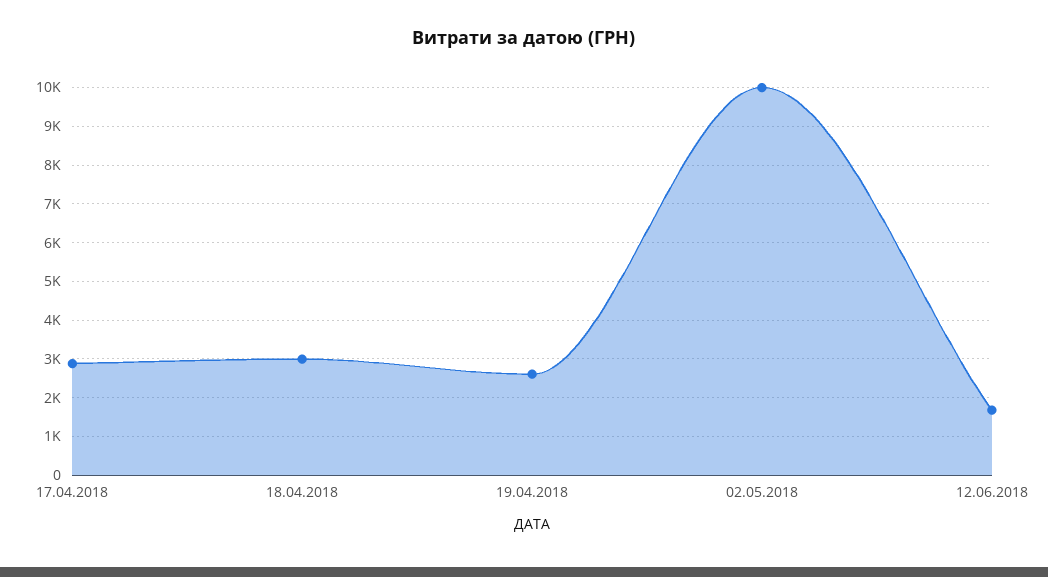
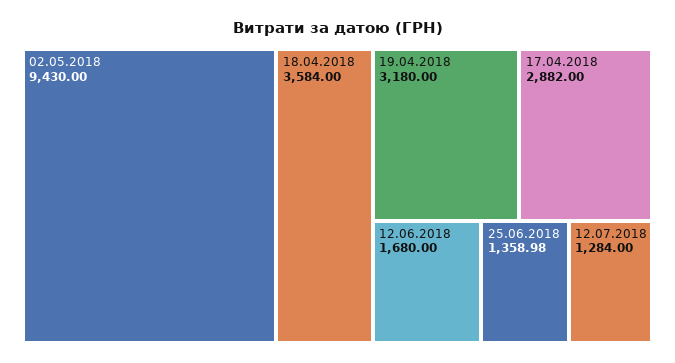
18.04.2018: 3000 -> 3584
19.04.2018: 2600 -> 3180
02.05.2018: 10000 -> 9430
25.06.2018: none -> 1358.98
12.07.2018: none -> 1284

